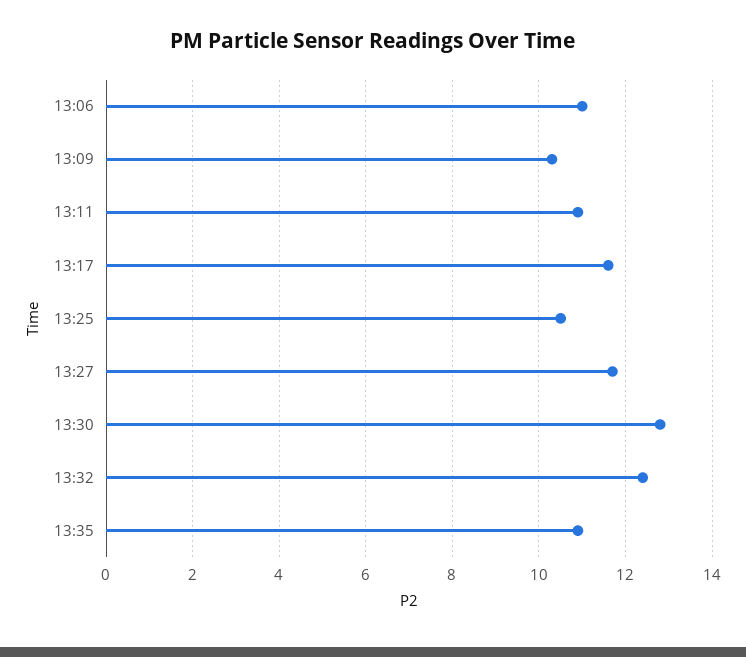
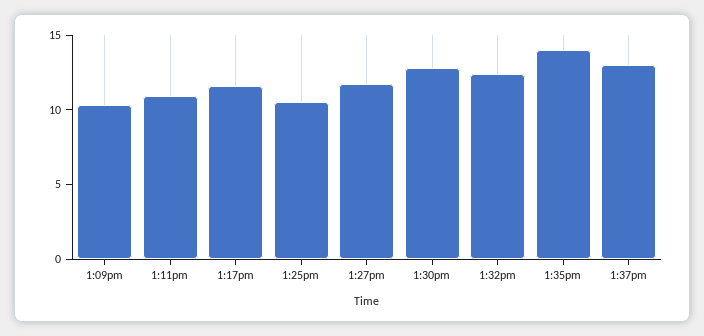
13:06: 11 -> none
13:35: 11 -> 14
1:37pm: none -> 13

